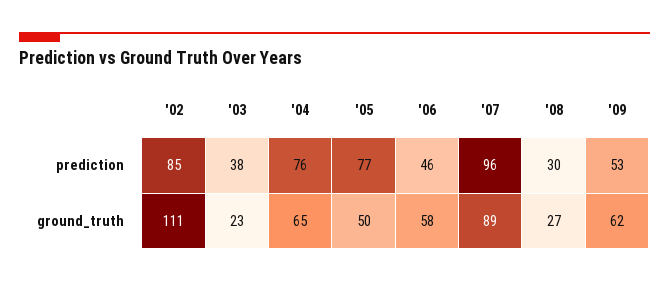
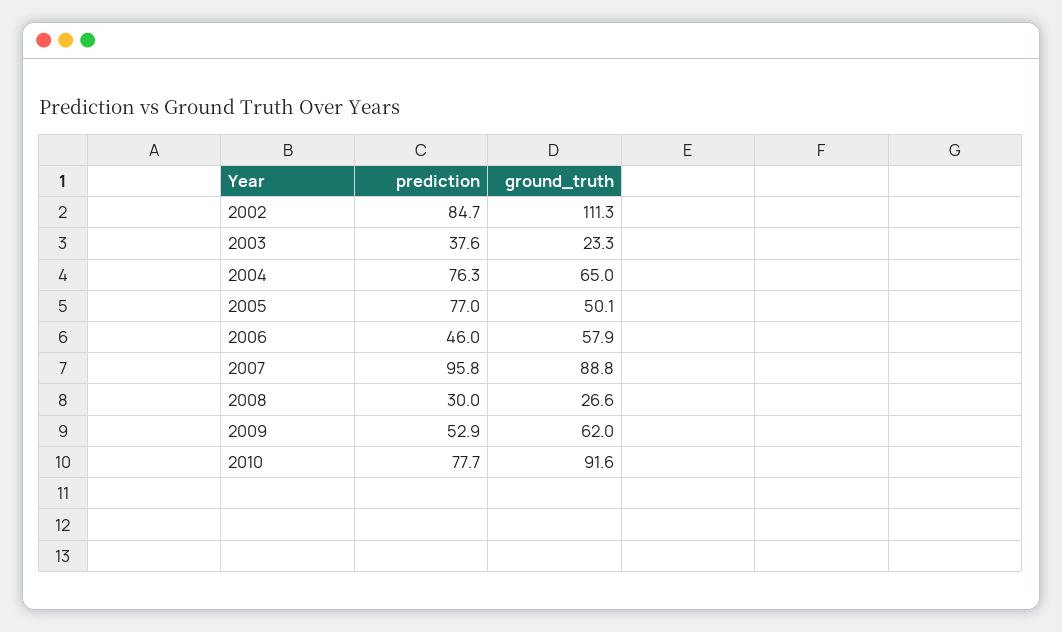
2010, prediction: none -> 77.7
2010, ground_truth: none -> 91.6

